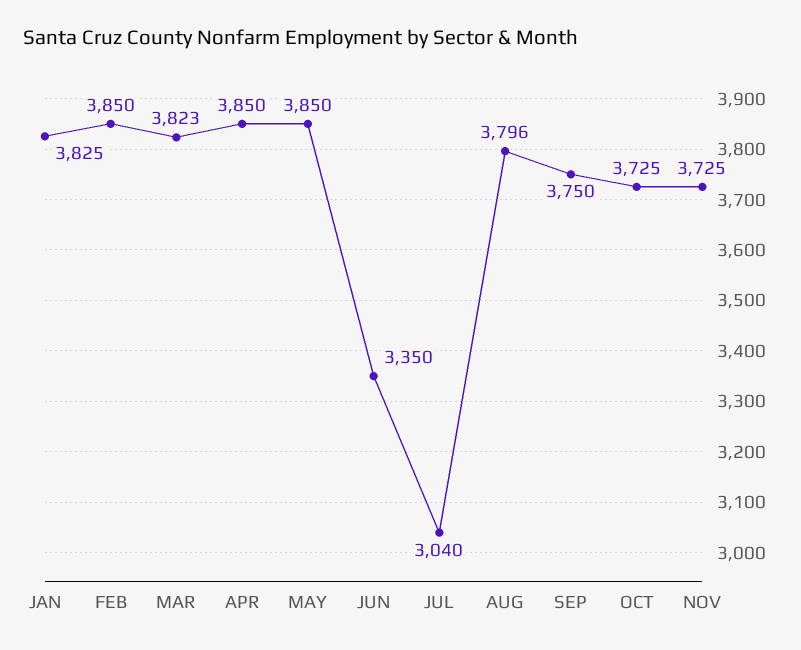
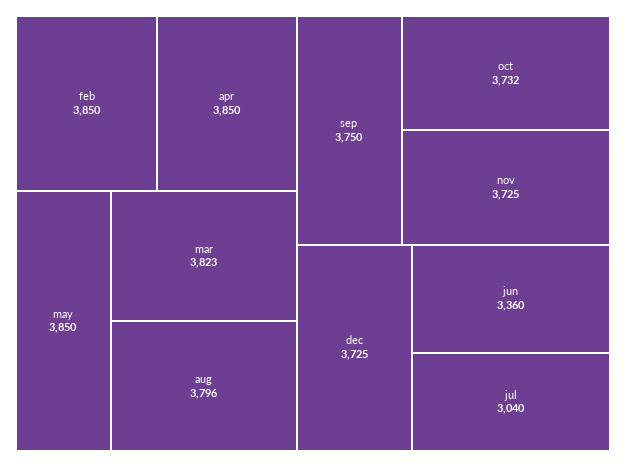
JAN: 3825 -> none
JUN: 3350 -> 3360
OCT: 3725 -> 3732
dec: none -> 3725

